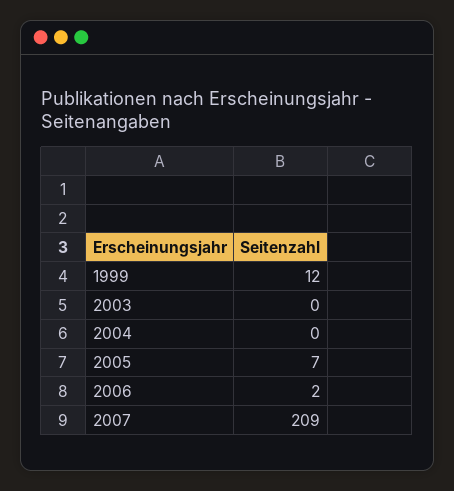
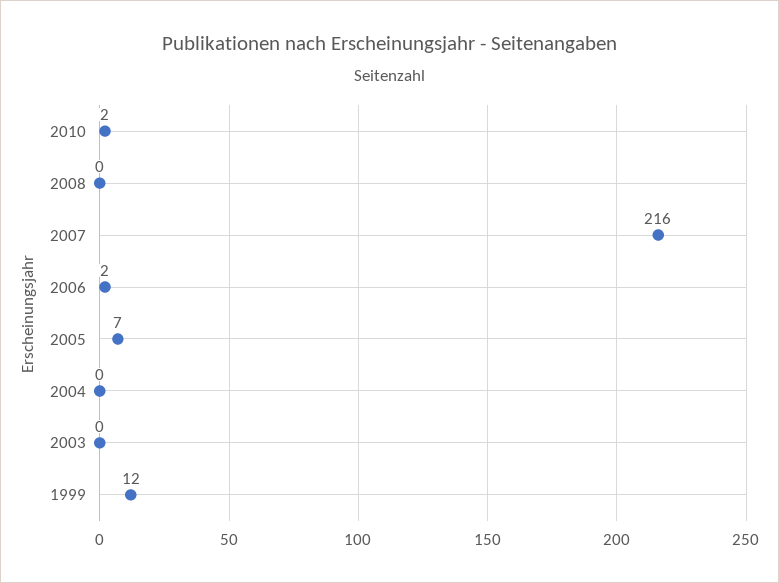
2007: 209 -> 216
2010: none -> 2
2008: none -> 0

